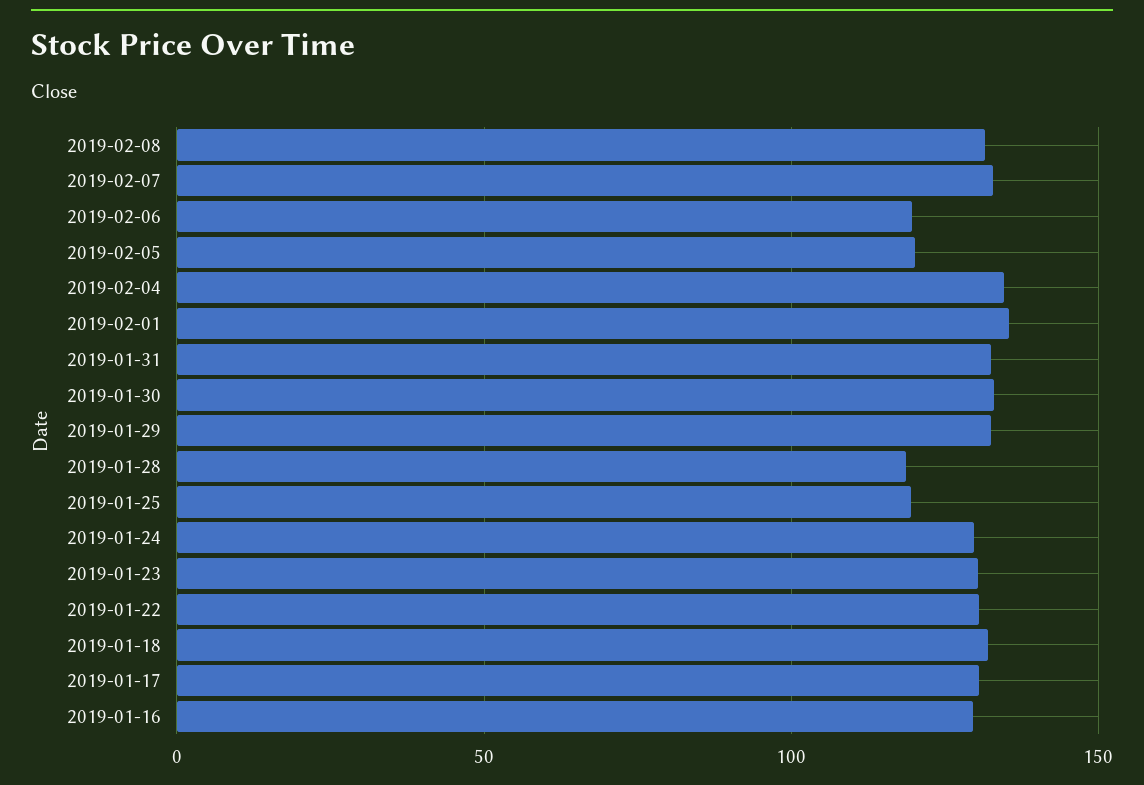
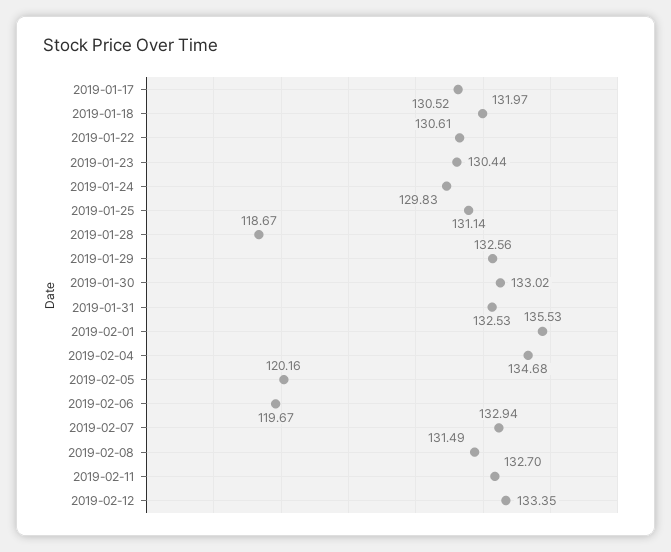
2019-01-25: 120 -> 131.14
2019-01-16: 130 -> none
2019-02-11: none -> 132.7
2019-02-12: none -> 133.35

